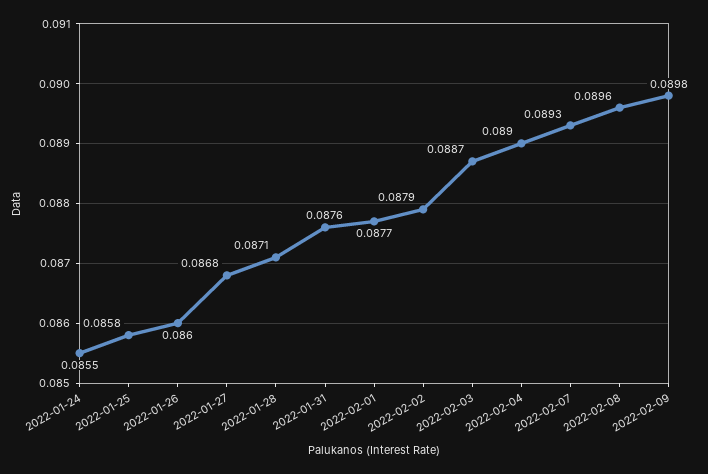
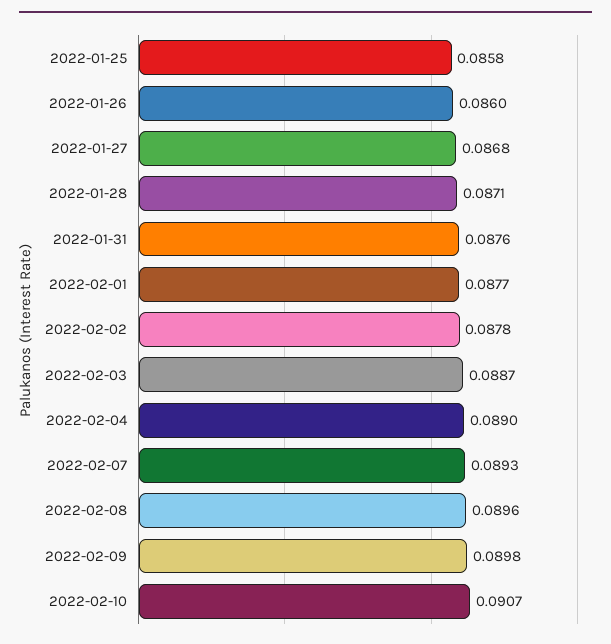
2022-01-24: 0.0855 -> none
2022-02-02: 0.0879 -> 0.0878
2022-02-10: none -> 0.0907

